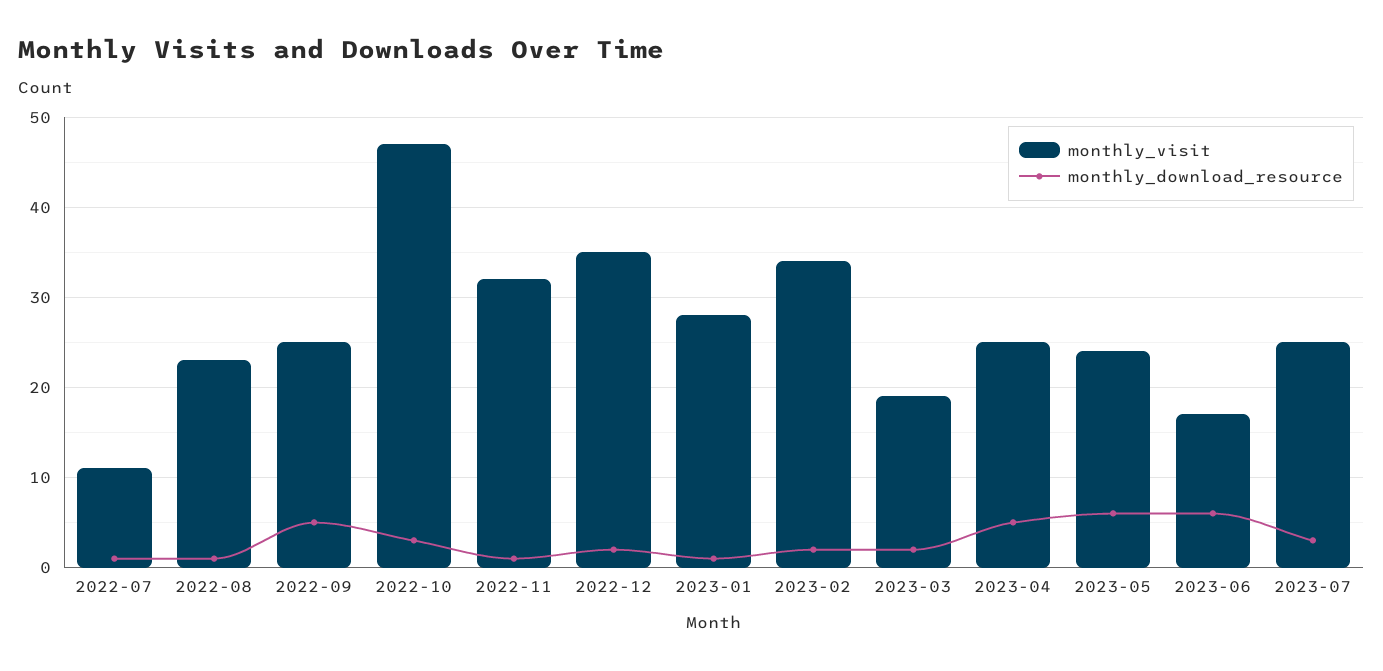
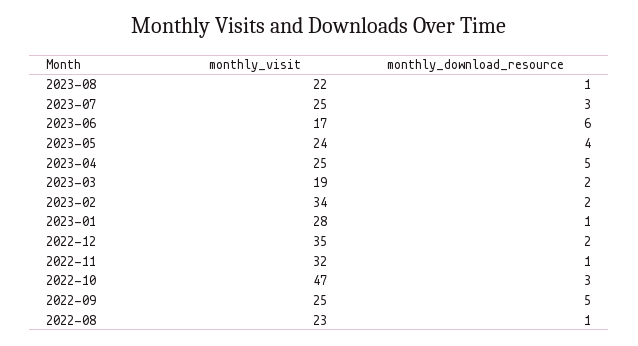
monthly_visit, 2022-07: 11 -> none
monthly_download_resource, 2022-07: 1 -> none
monthly_download_resource, 2023-05: 6 -> 4
monthly_visit, 2023-08: none -> 22
monthly_download_resource, 2023-08: none -> 1

